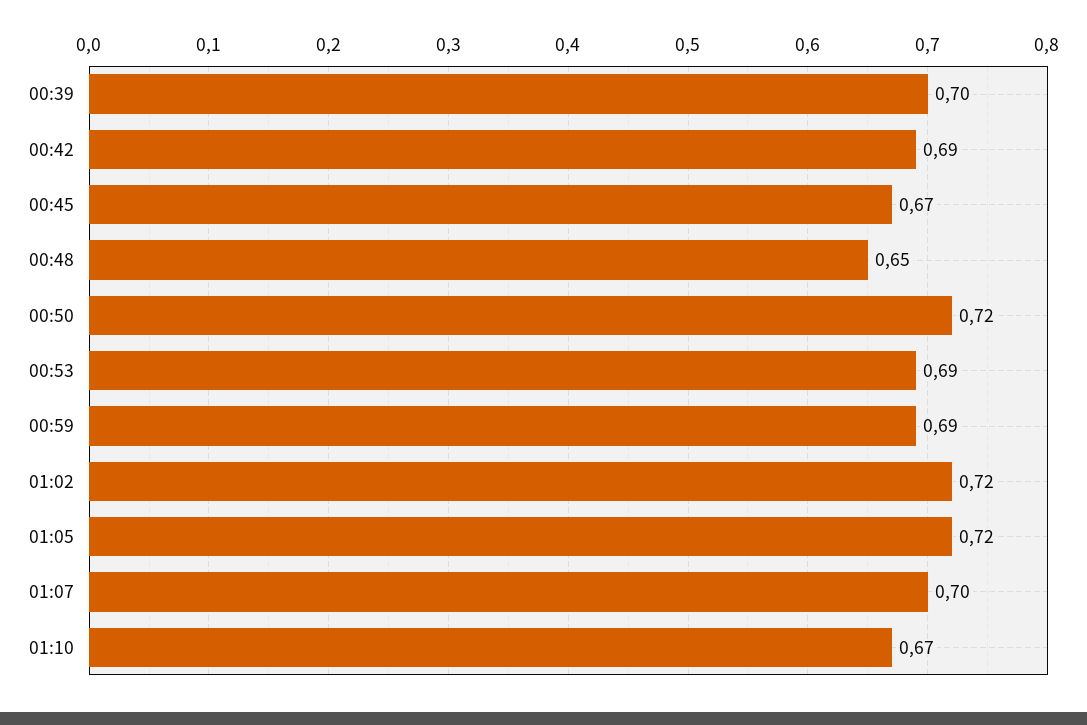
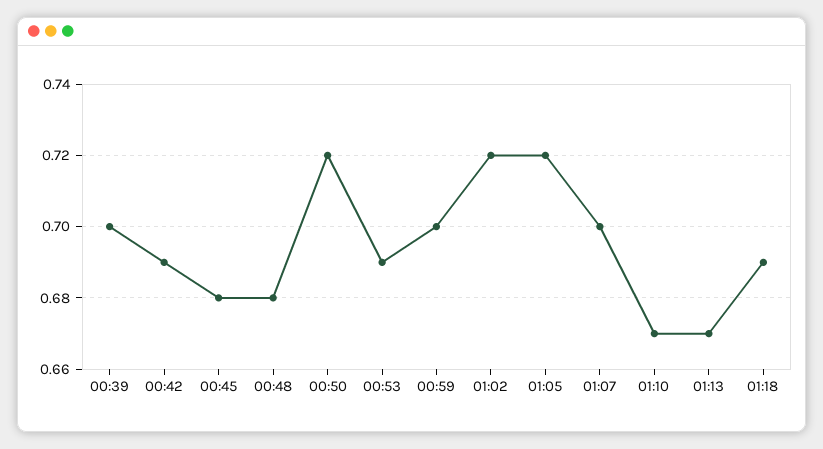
00:45: 0.67 -> 0.68
00:48: 0.65 -> 0.68
00:59: 0.69 -> 0.7
01:13: none -> 0.67
01:18: none -> 0.69

